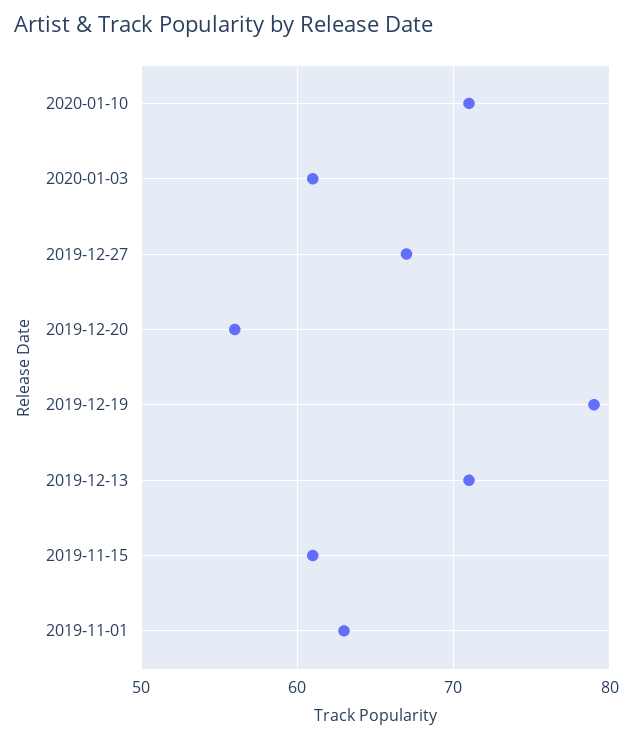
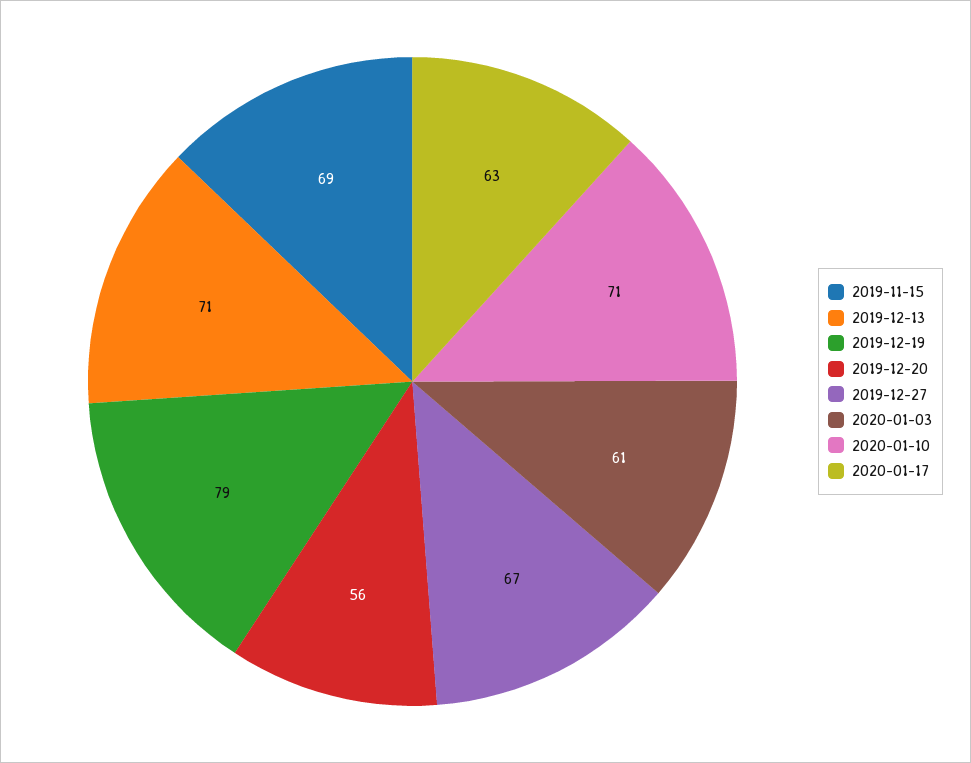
2019-11-15: 61 -> 69
2019-11-01: 63 -> none
2020-01-17: none -> 63

